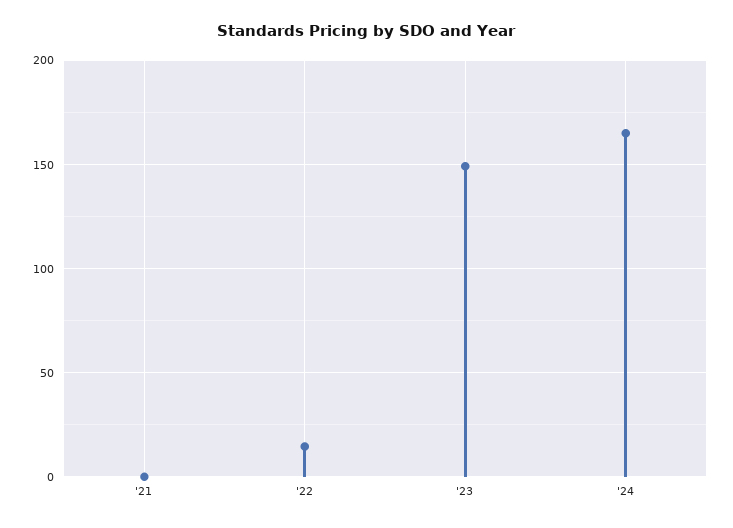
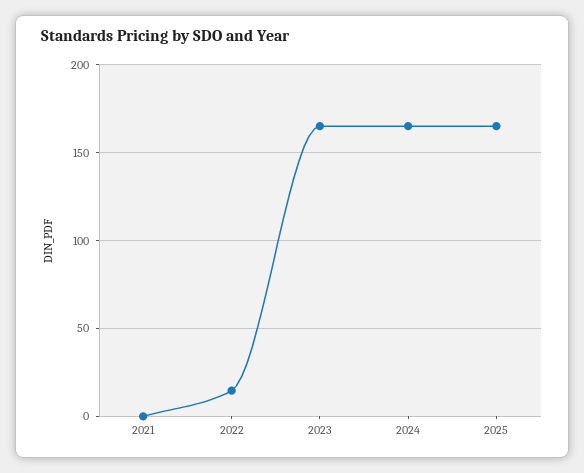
'23: 150 -> 165
2025: none -> 165

